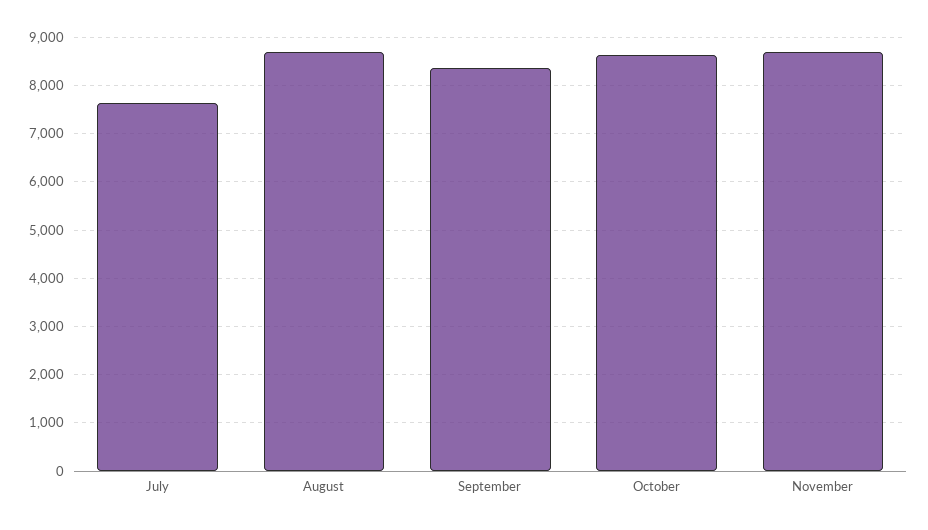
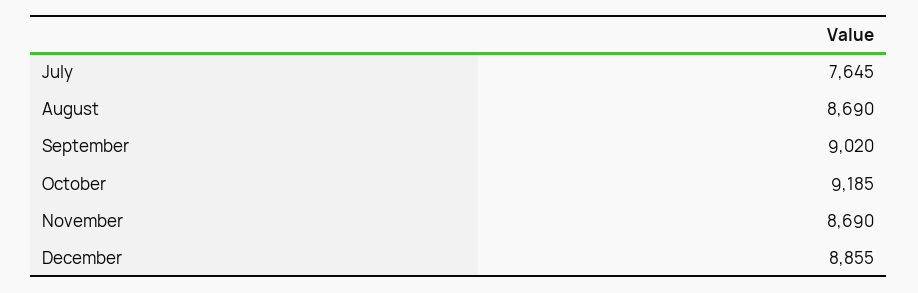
September: 8400 -> 9020
October: 8600 -> 9185
December: none -> 8855

